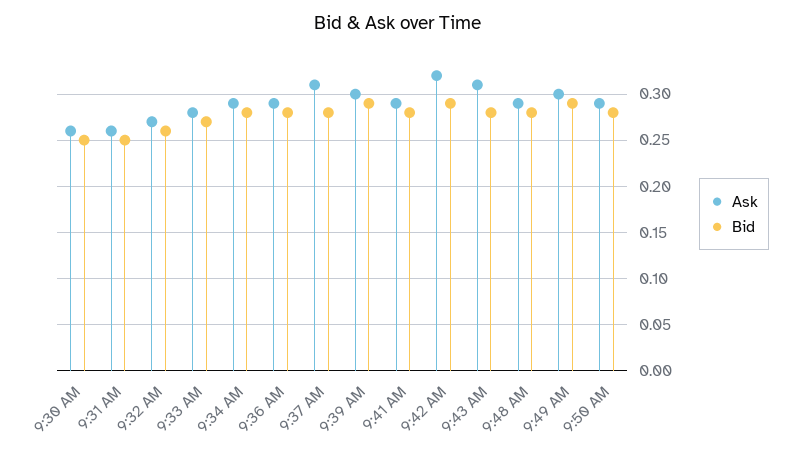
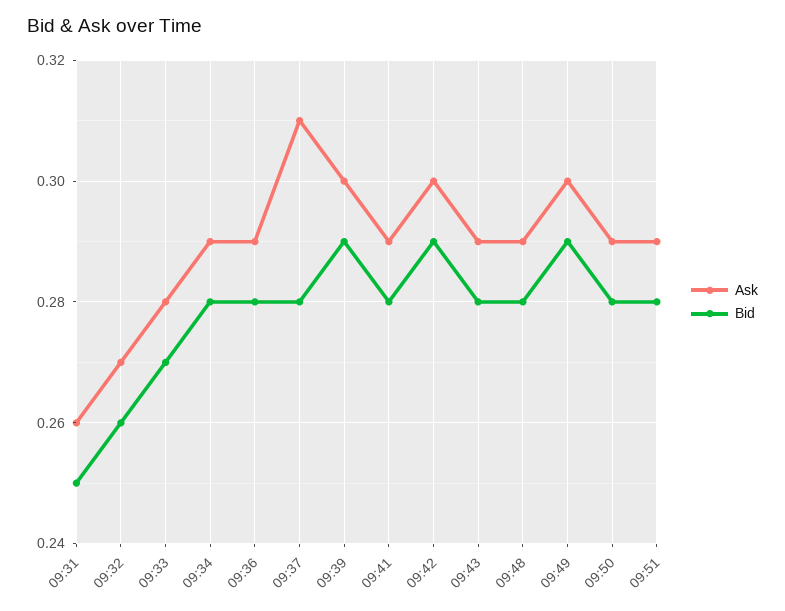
Ask, 9:30 AM: 0.26 -> none
Bid, 9:30 AM: 0.25 -> none
Ask, 9:42 AM: 0.32 -> 0.3
Ask, 9:43 AM: 0.31 -> 0.29
Ask, 09:51: none -> 0.29
Bid, 09:51: none -> 0.28

